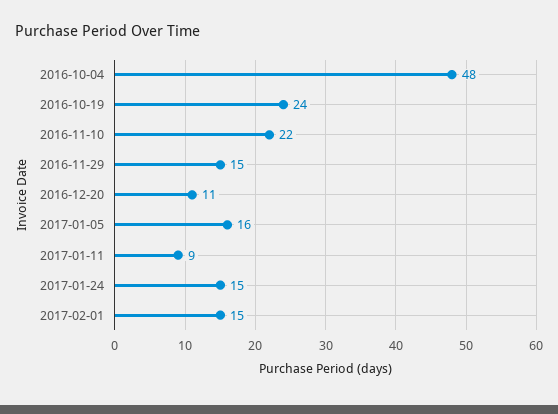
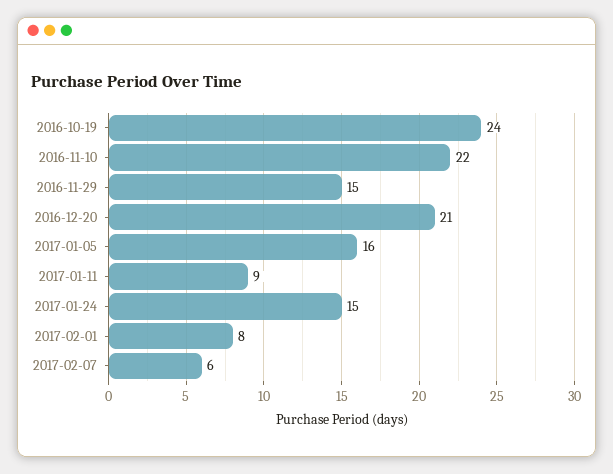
2016-10-04: 48 -> none
2016-12-20: 11 -> 21
2017-02-01: 15 -> 8
2017-02-07: none -> 6

